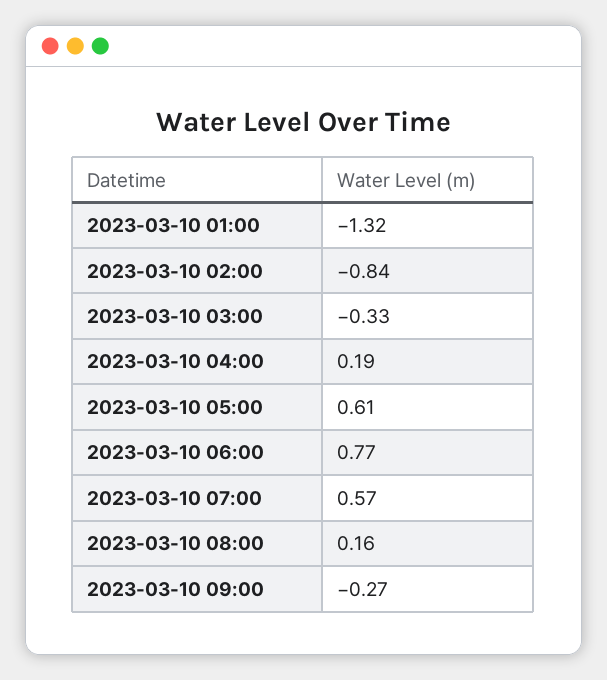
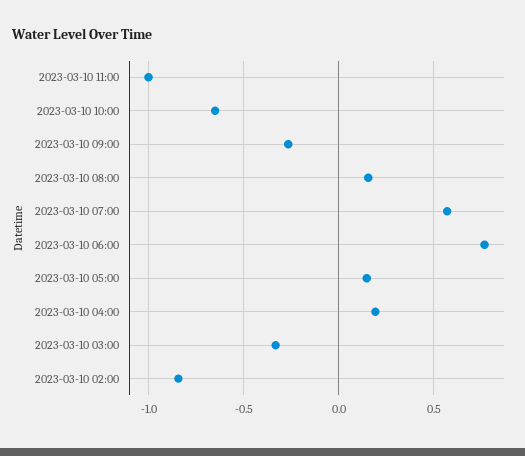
2023-03-10 01:00: -1.32 -> none
2023-03-10 05:00: 0.61 -> 0.15
2023-03-10 11:00: none -> -1
2023-03-10 10:00: none -> -0.65

